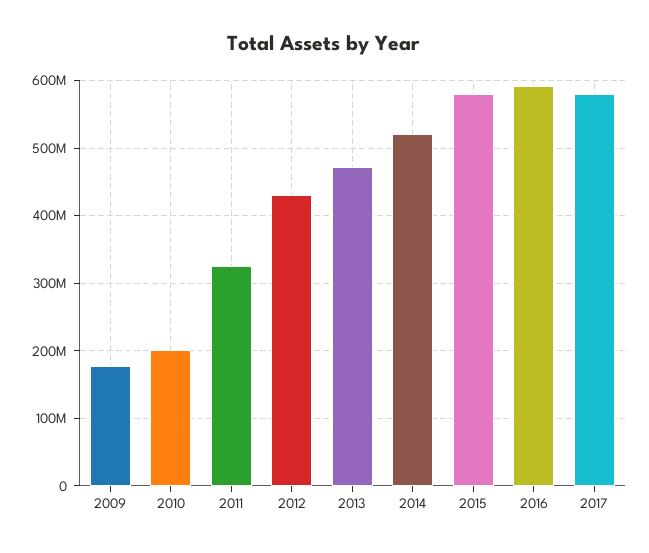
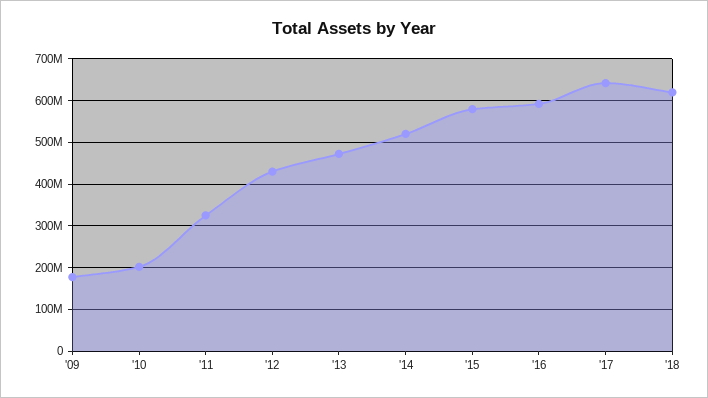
2017: 580000000 -> 640000000
'18: none -> 620000000

